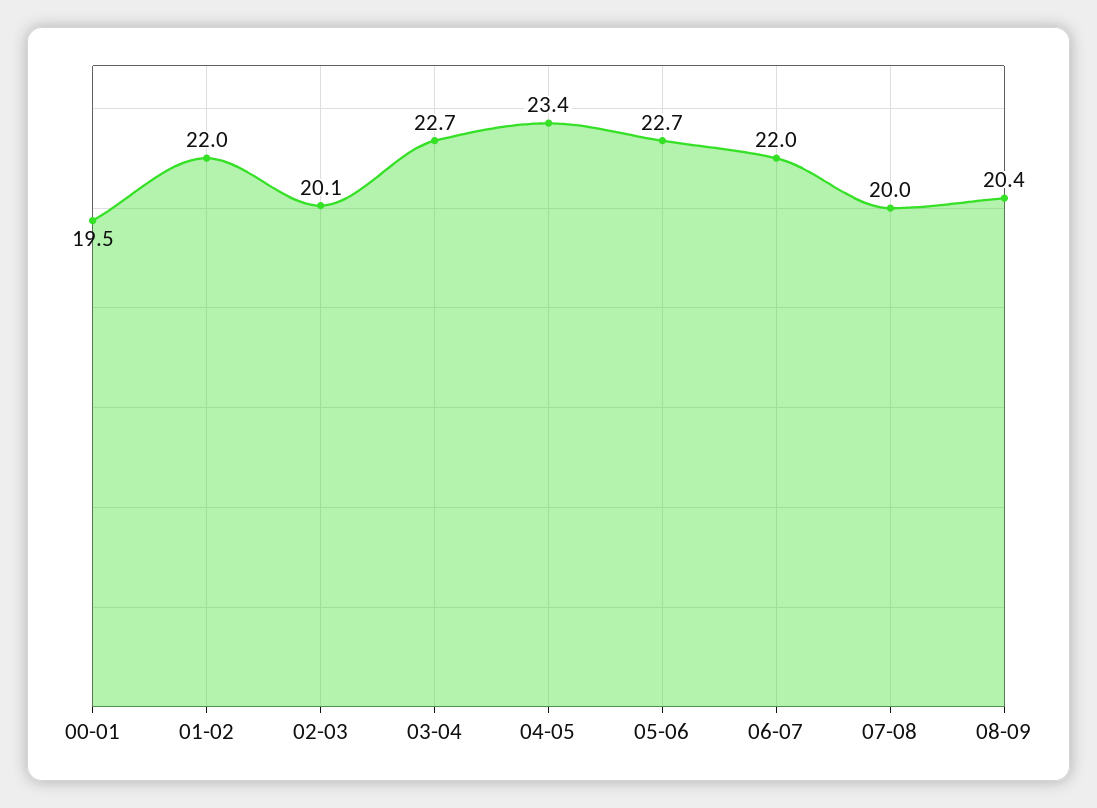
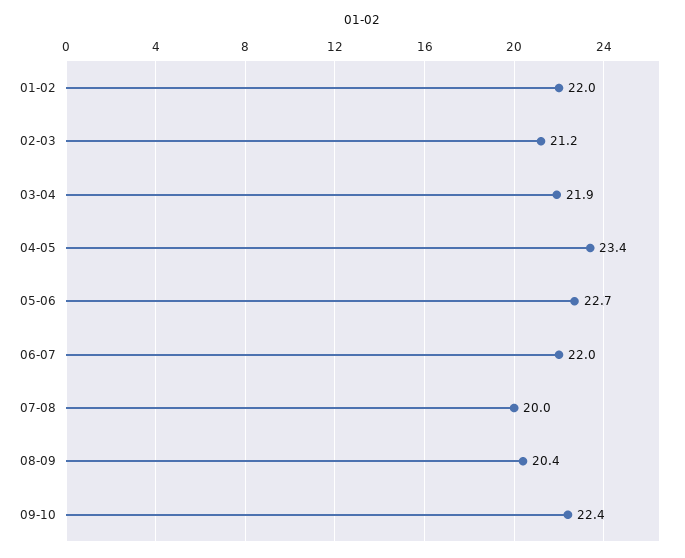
00-01: 19.5 -> none
02-03: 20.1 -> 21.2
03-04: 22.7 -> 21.9
09-10: none -> 22.4

